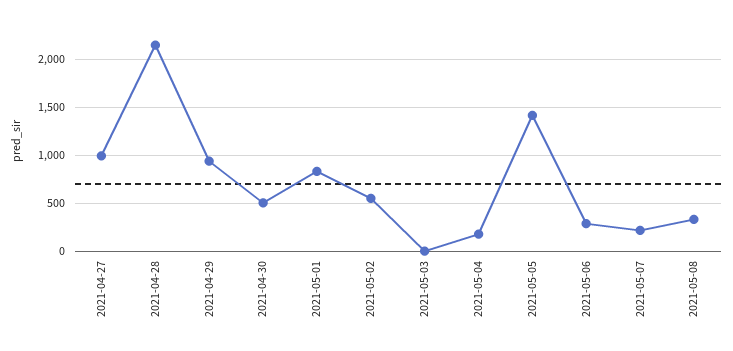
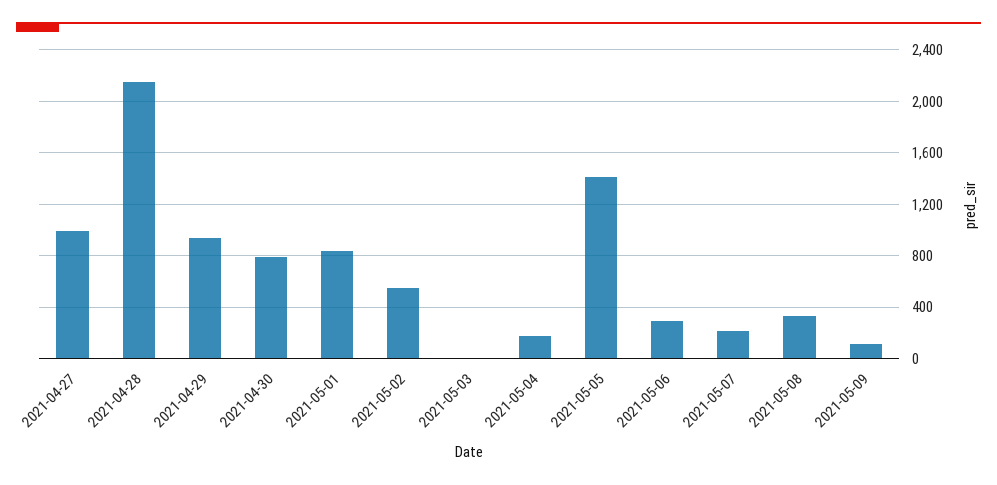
2021-04-30: 500 -> 800
2021-05-09: none -> 100

